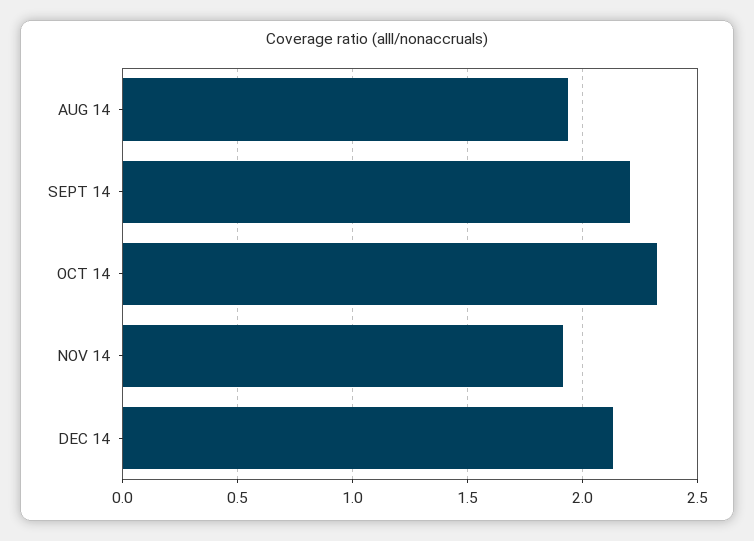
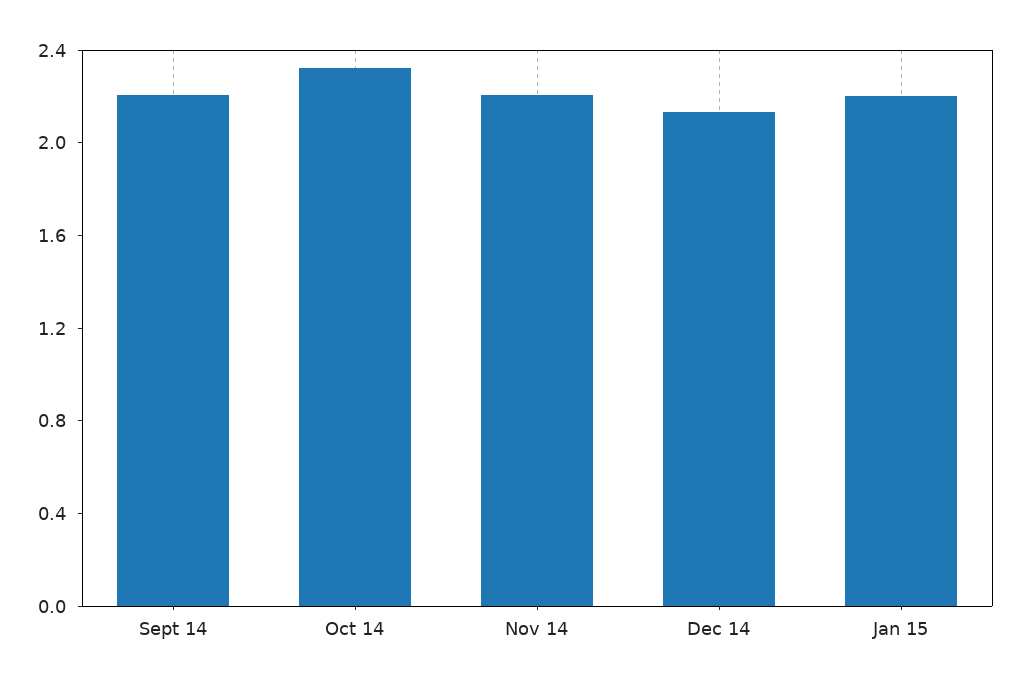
AUG 14: 1.95 -> none
NOV 14: 1.9 -> 2.2
Jan 15: none -> 2.2

